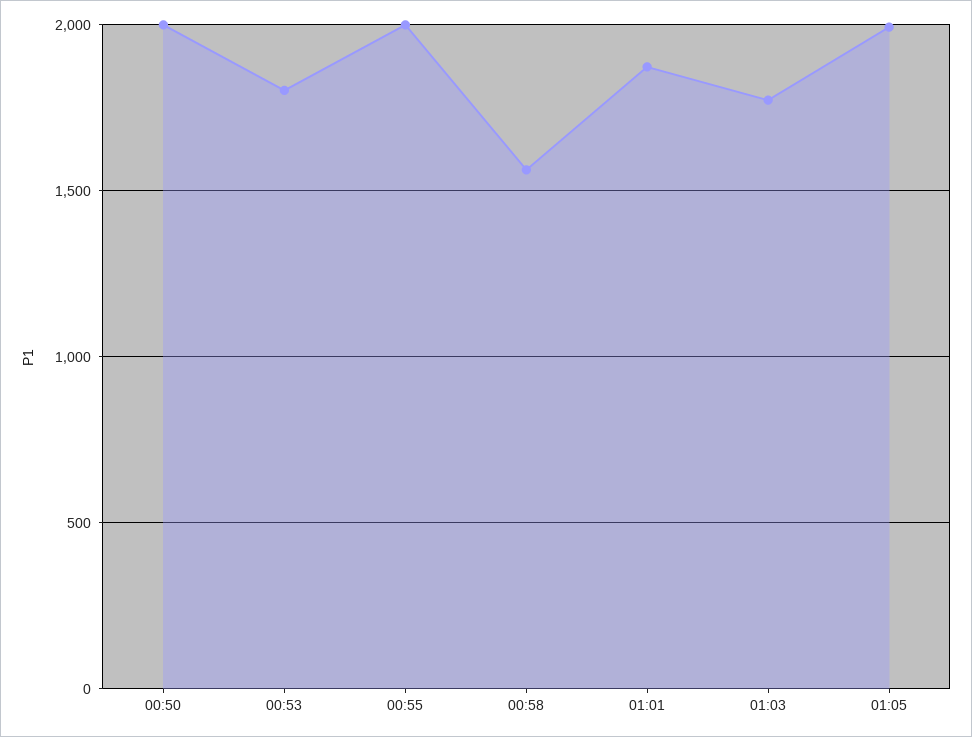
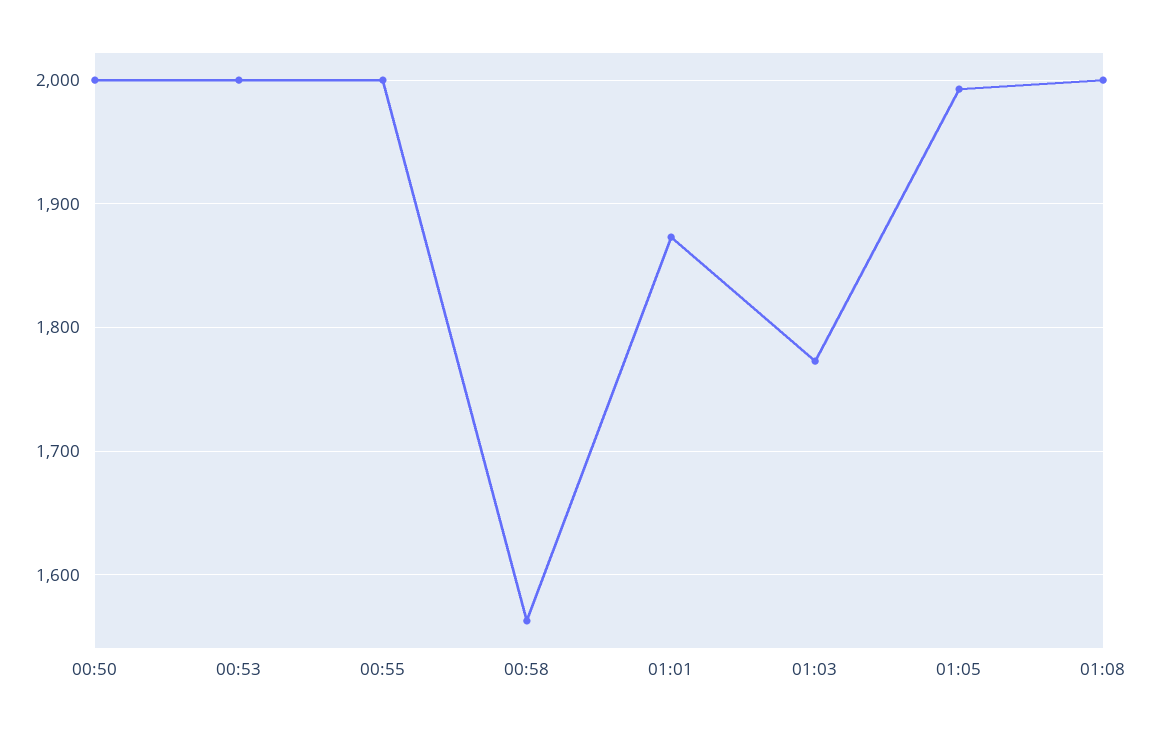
00:53: 1800 -> 2000
01:08: none -> 2000

